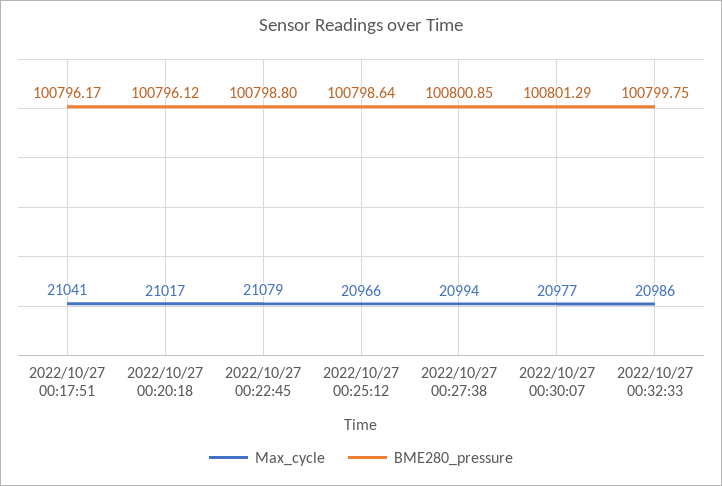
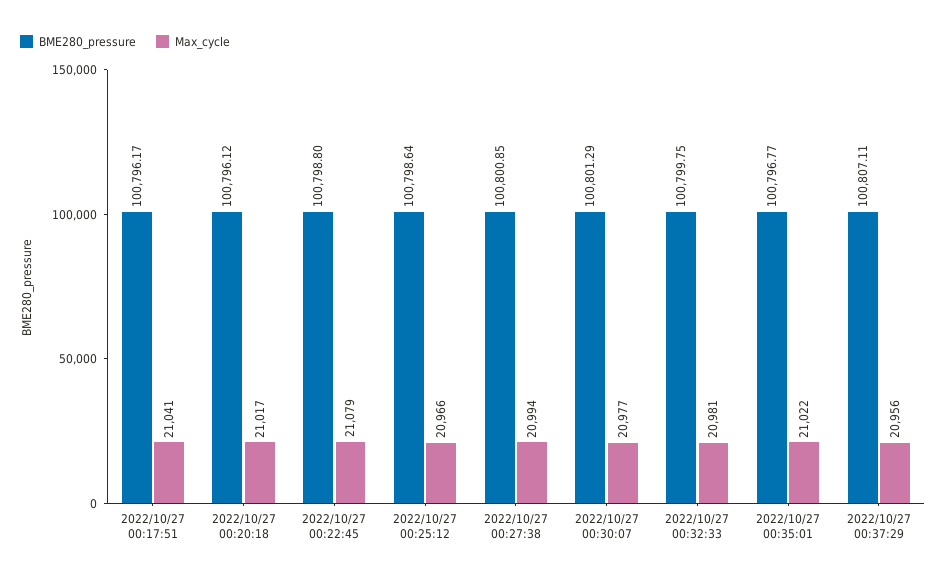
Max_cycle, 2022/10/27 00:32:33: 20986 -> 20981
BME280_pressure, 2022/10/27 00:35:01: none -> 100796.77
Max_cycle, 2022/10/27 00:35:01: none -> 21022
BME280_pressure, 2022/10/27 00:37:29: none -> 100807.11
Max_cycle, 2022/10/27 00:37:29: none -> 20956

